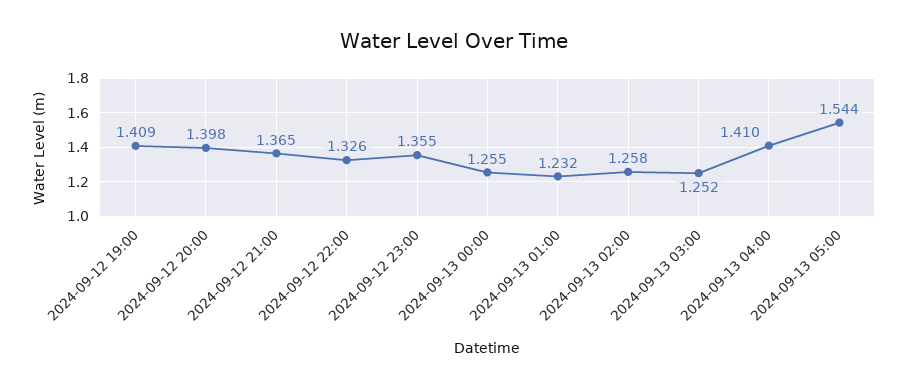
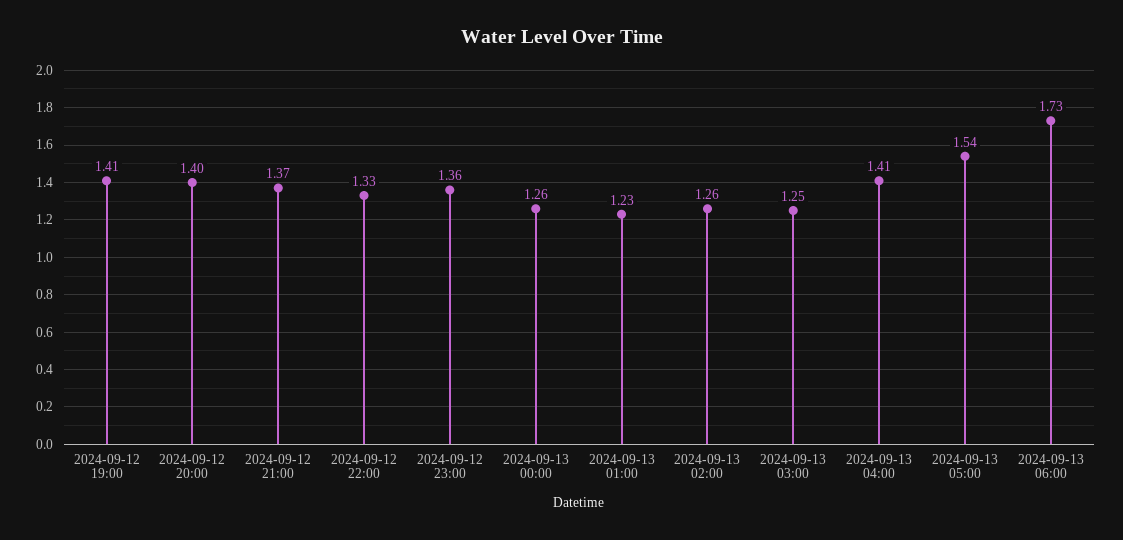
2024-09-13 06:00: none -> 1.73

